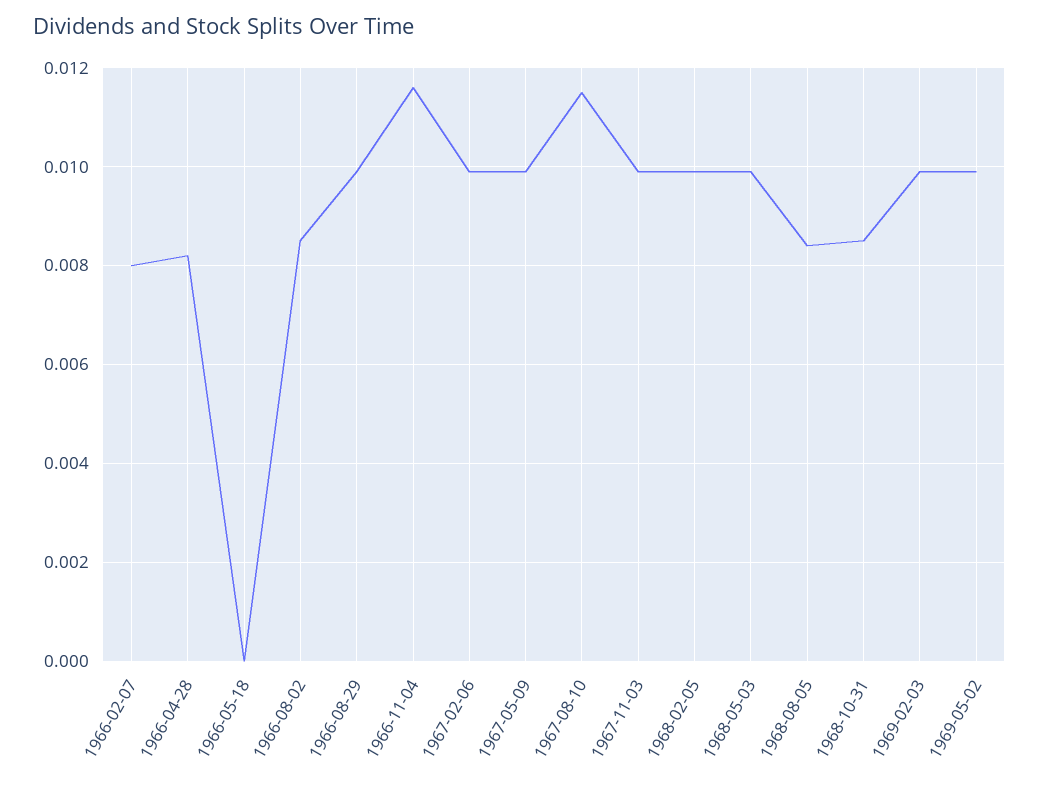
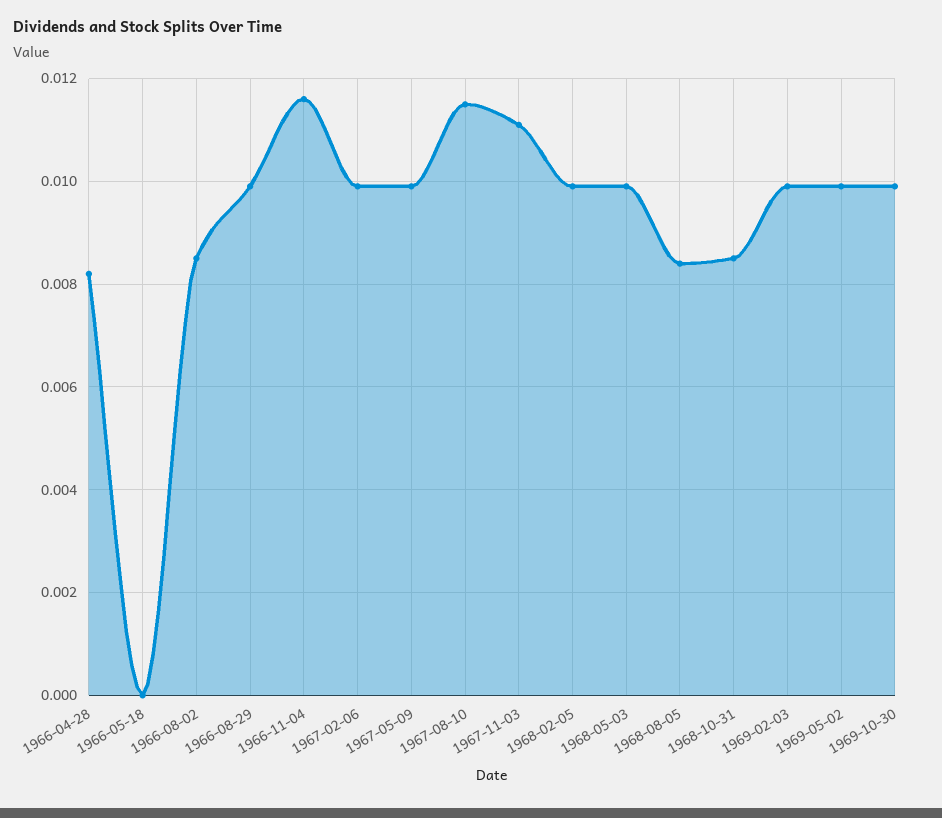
1966-02-07: 0.008 -> none
1967-11-03: 0.01 -> 0.011
1969-10-30: none -> 0.01

